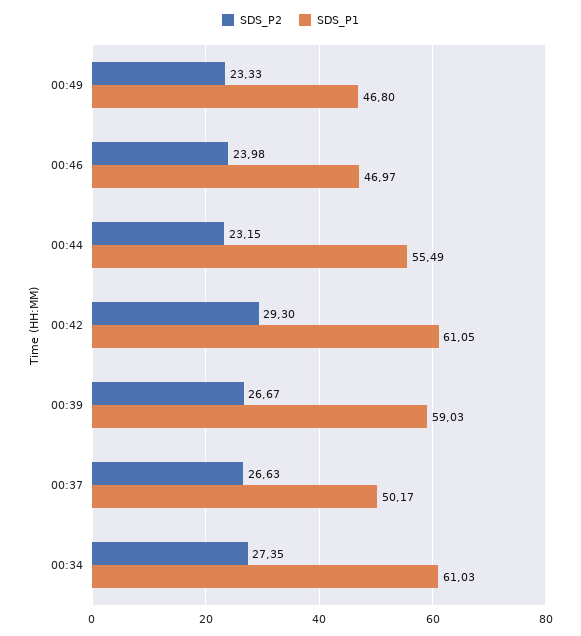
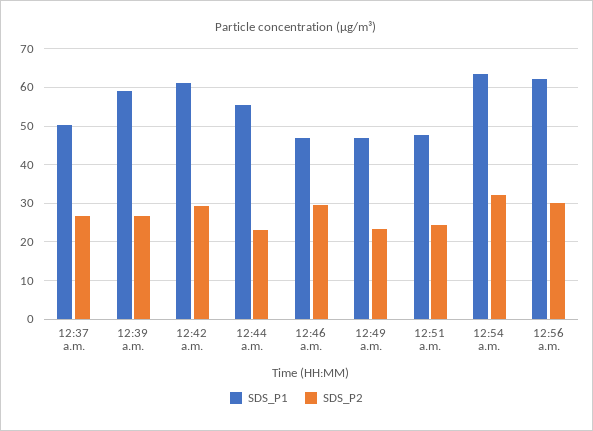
SDS_P2, 00:46: 23.98 -> 30
SDS_P2, 00:34: 27.35 -> none
SDS_P1, 00:34: 61.03 -> none
SDS_P1, 12:51 a.m.: none -> 48
SDS_P2, 12:51 a.m.: none -> 24
SDS_P1, 12:54 a.m.: none -> 64
SDS_P2, 12:54 a.m.: none -> 32
SDS_P1, 12:56 a.m.: none -> 62
SDS_P2, 12:56 a.m.: none -> 30

